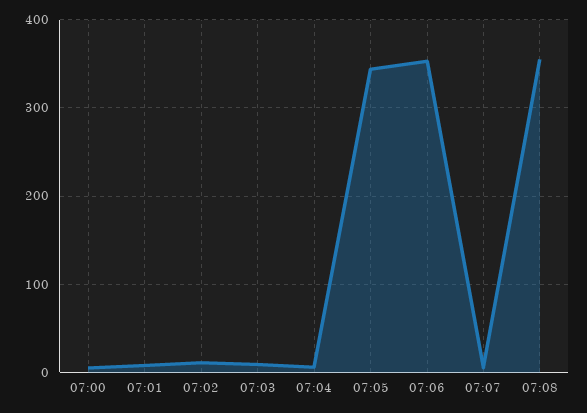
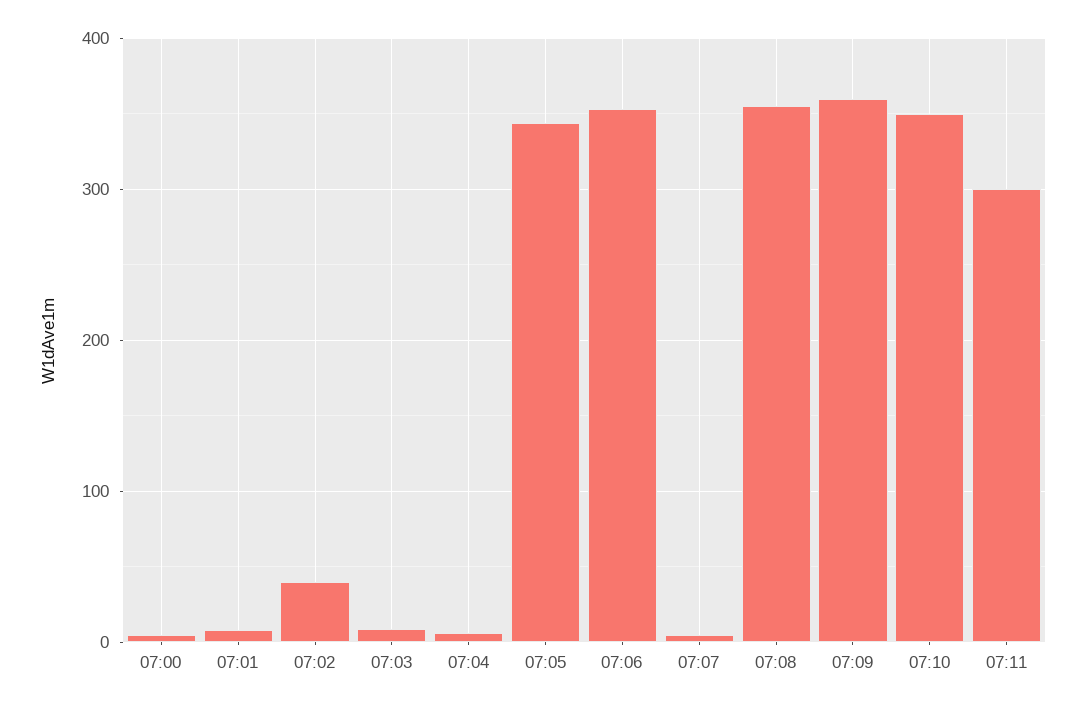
07:02: 10 -> 40
07:09: none -> 360
07:10: none -> 350
07:11: none -> 300

